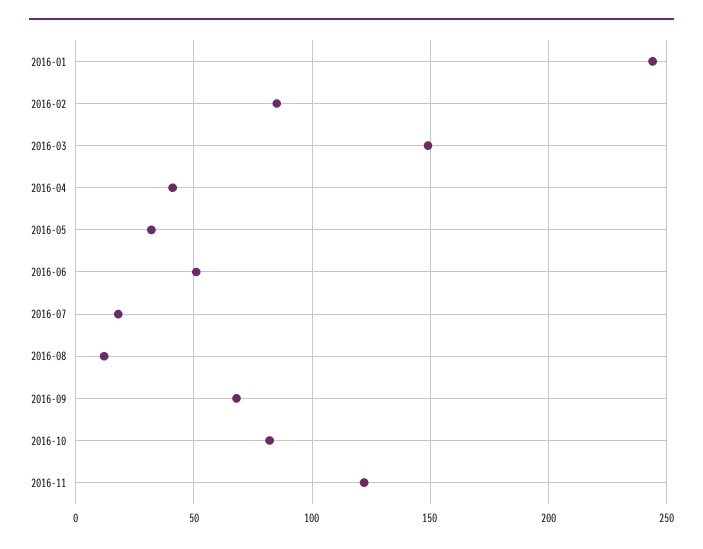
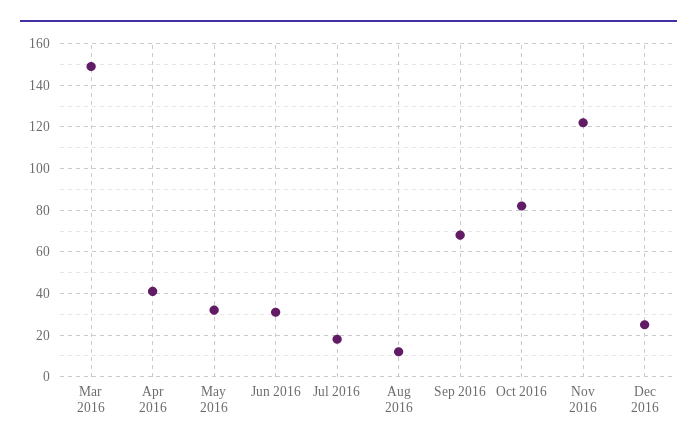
2016-01: 245 -> none
2016-02: 85 -> none
2016-06: 50 -> 30
Dec 2016: none -> 25

